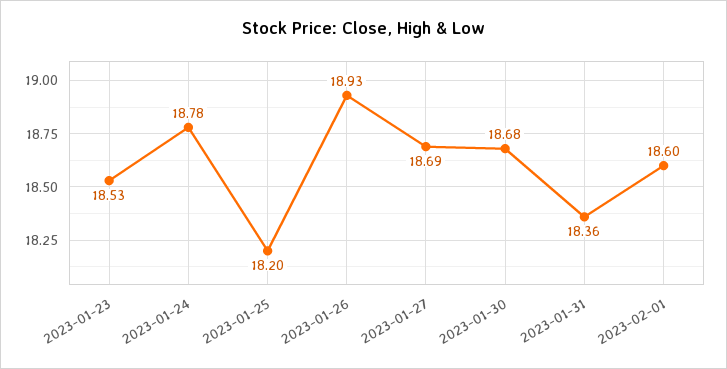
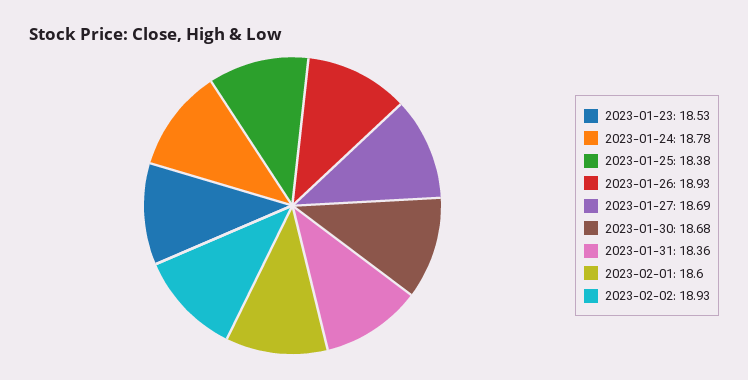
2023-01-25: 18.2 -> 18.38
2023-02-02: none -> 18.93

